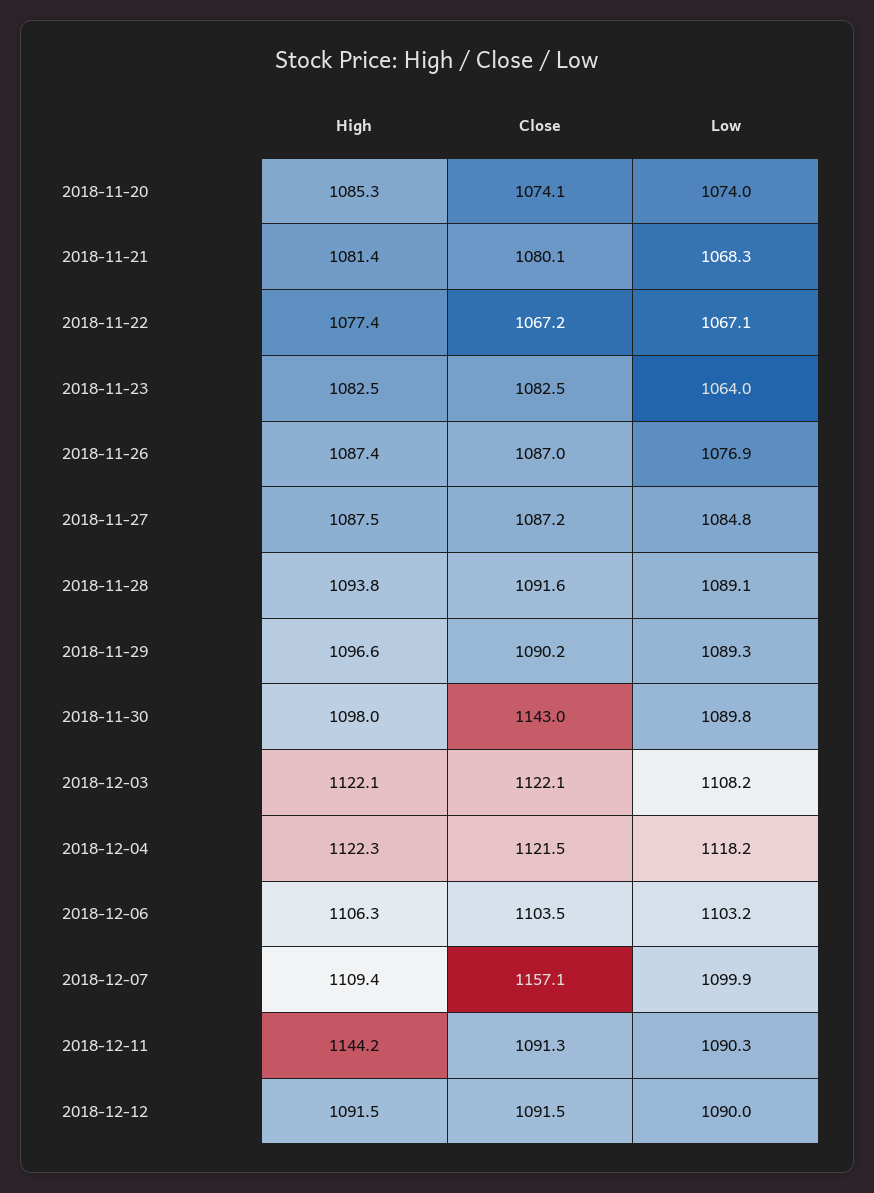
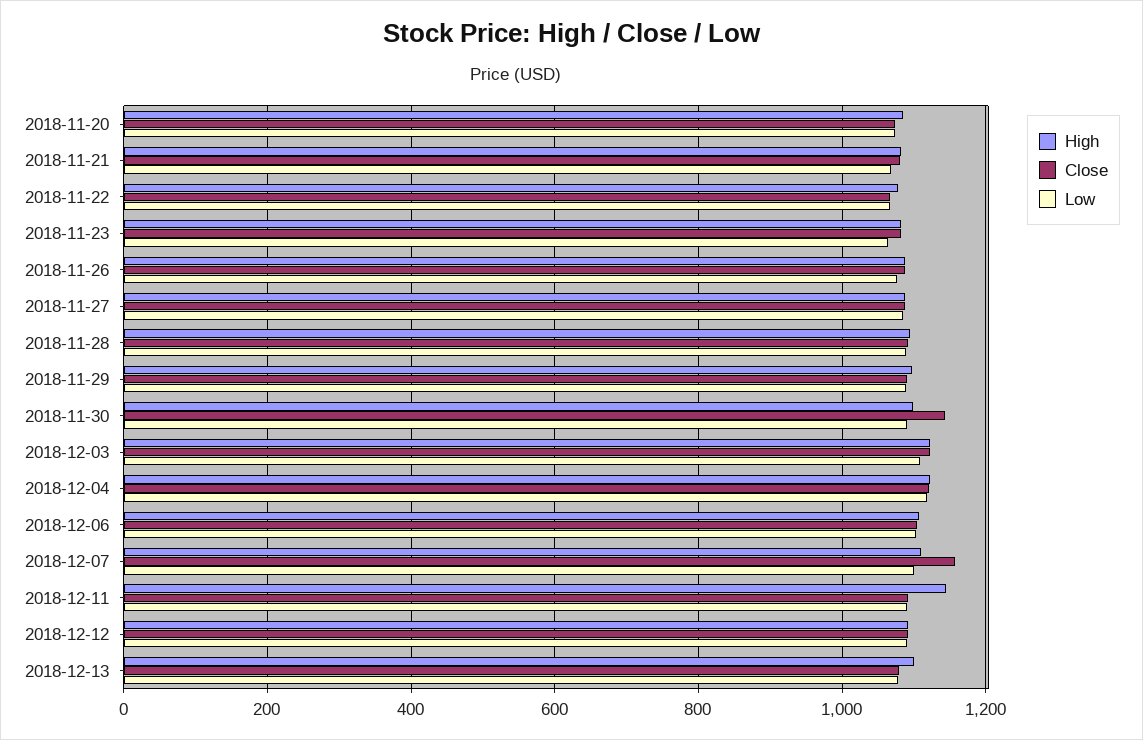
High, 2018-12-13: none -> 1100
Close, 2018-12-13: none -> 1080
Low, 2018-12-13: none -> 1080

